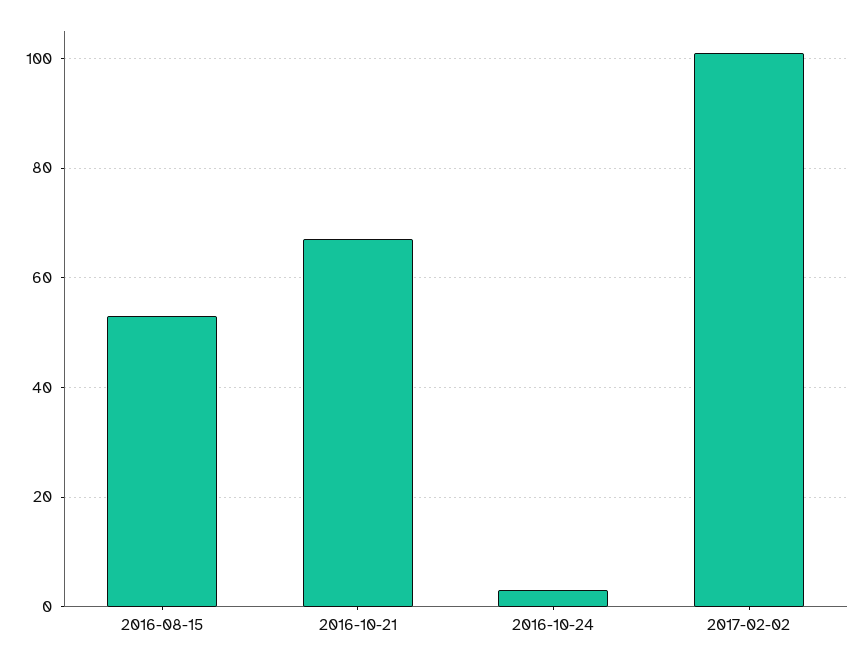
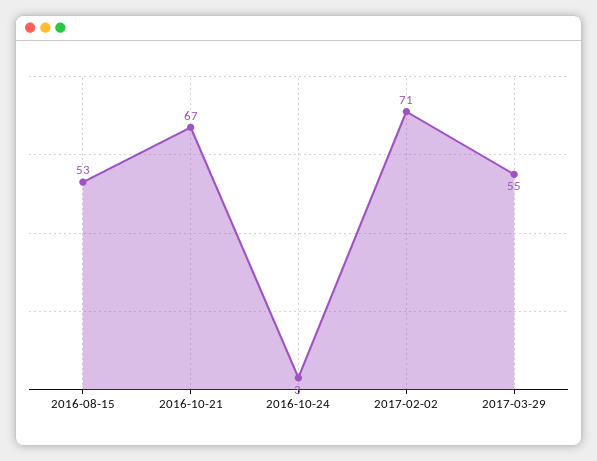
2017-02-02: 100 -> 71
2017-03-29: none -> 55

